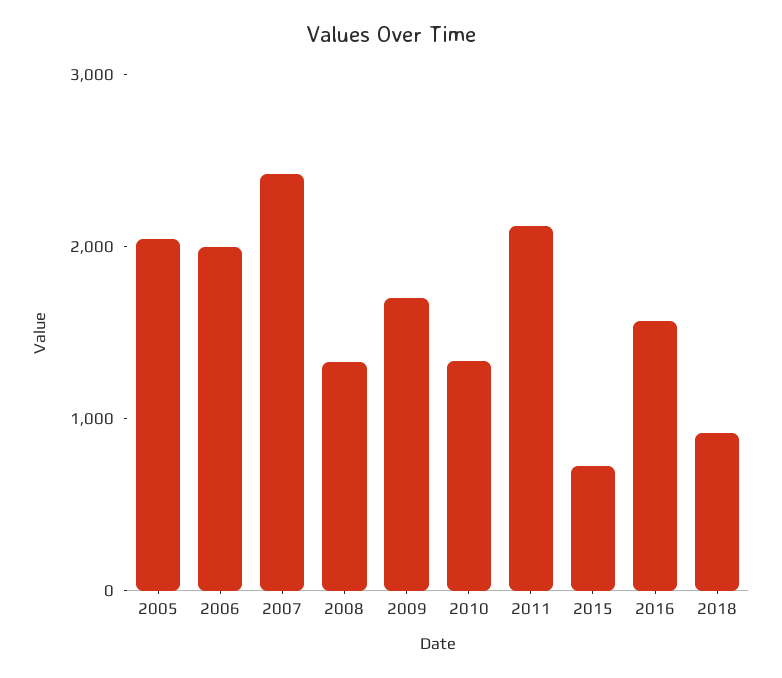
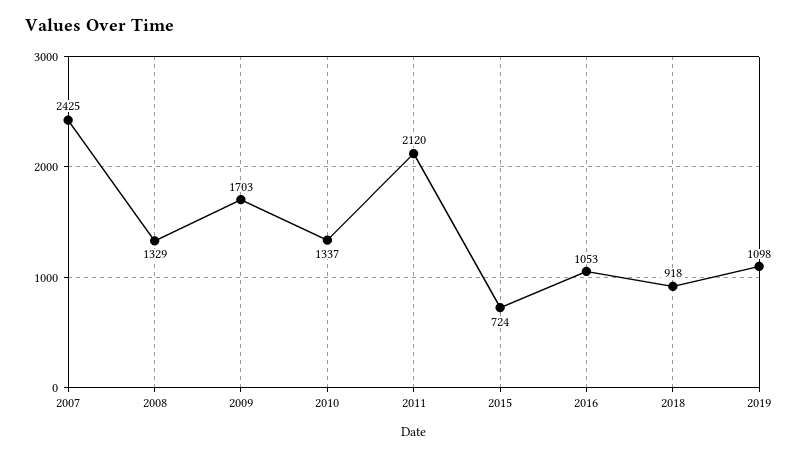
2005: 2000 -> none
2006: 2000 -> none
2016: 1600 -> 1053
2019: none -> 1098

